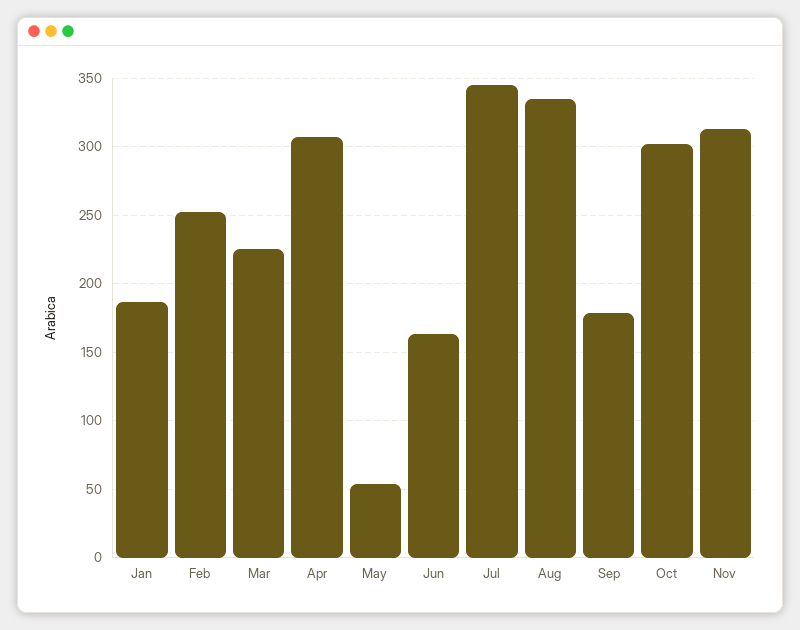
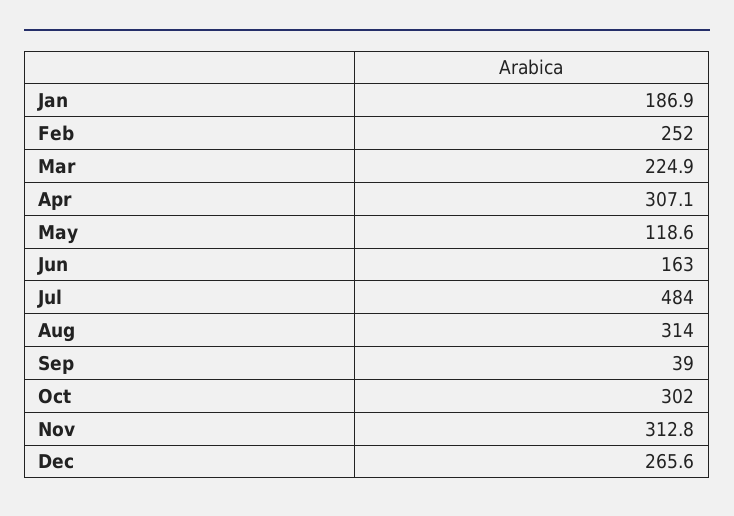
May: 55 -> 118.6
Jul: 345 -> 484
Aug: 335 -> 314
Sep: 180 -> 39
Dec: none -> 265.6

